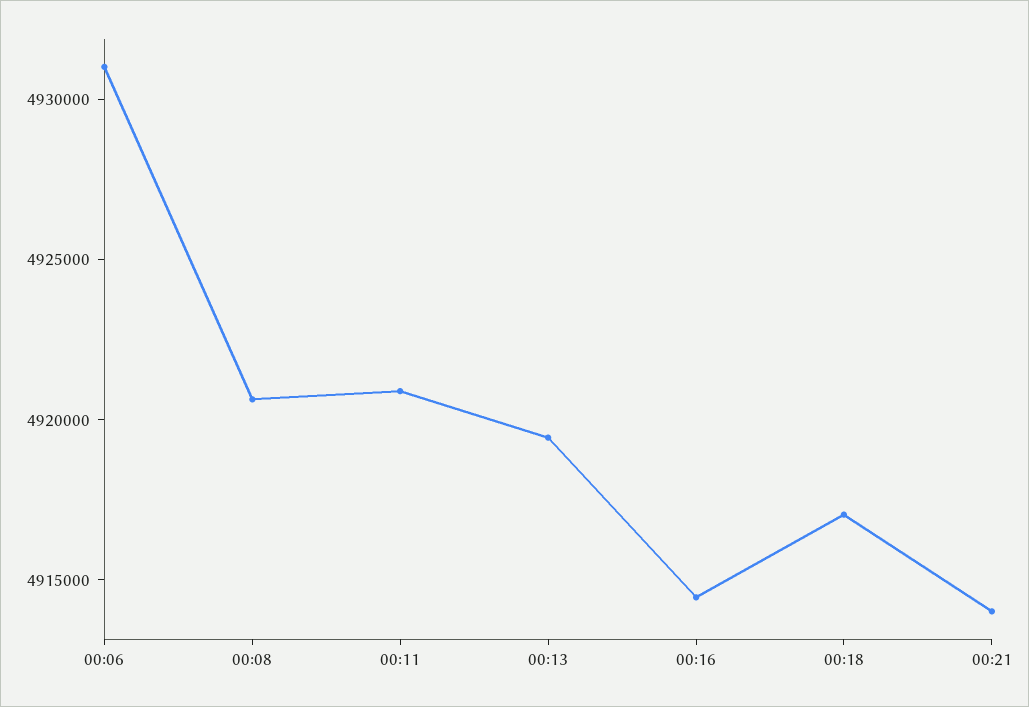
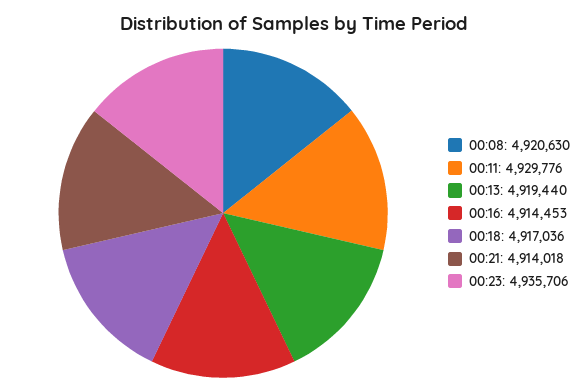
00:06: 4931000 -> none
00:11: 4921000 -> 4929776
00:23: none -> 4935706

